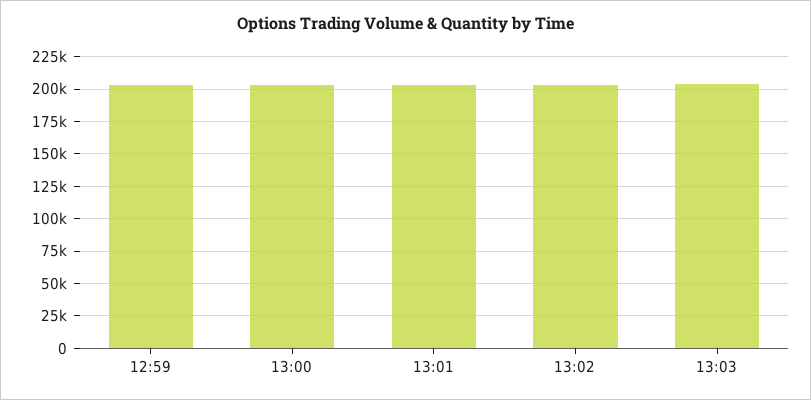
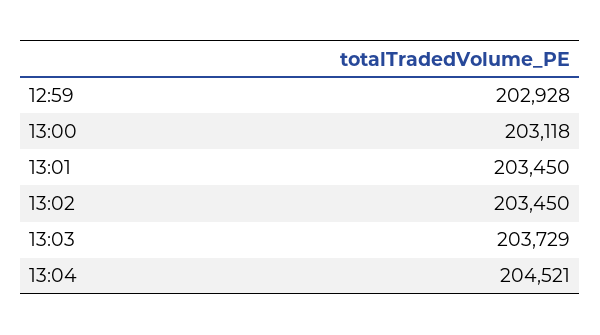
13:04: none -> 204521

